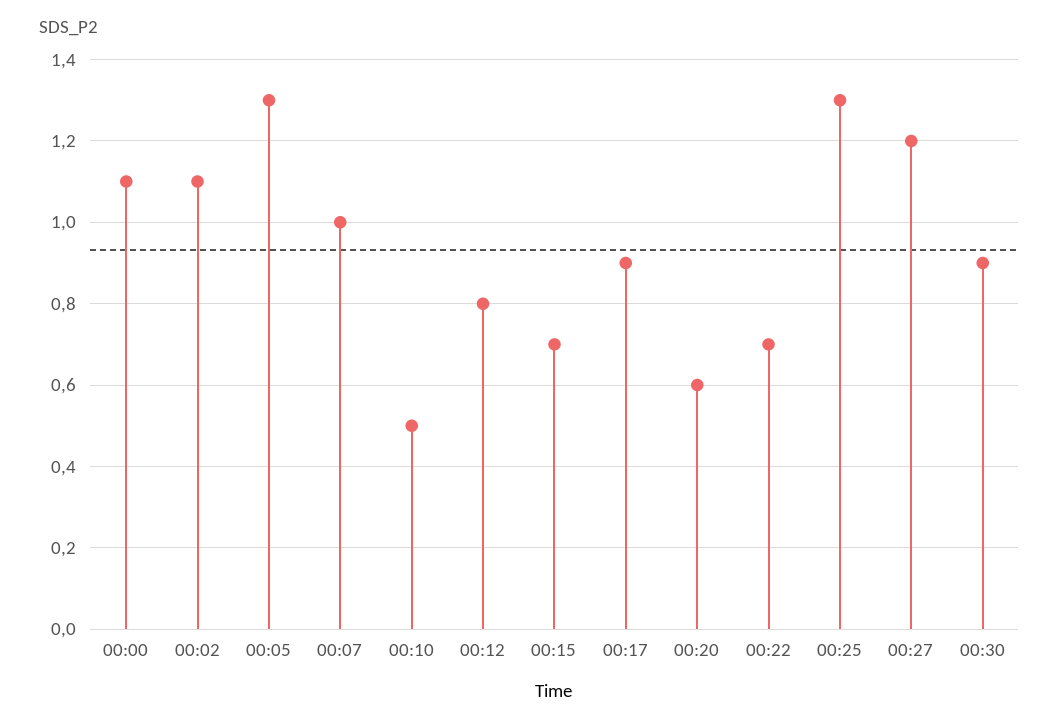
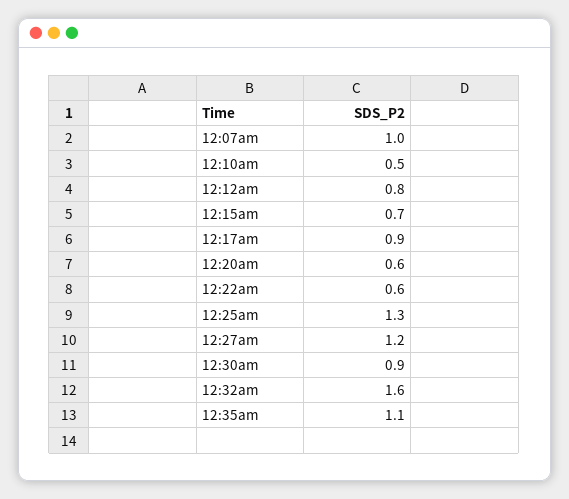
00:00: 1.1 -> none
00:02: 1.1 -> none
00:05: 1.3 -> none
00:22: 0.7 -> 0.6
12:32am: none -> 1.6
12:35am: none -> 1.1

